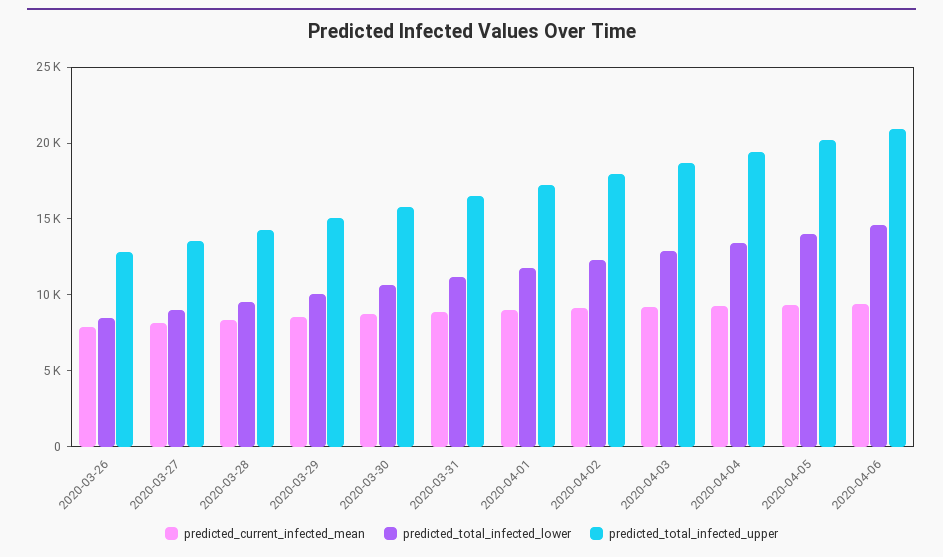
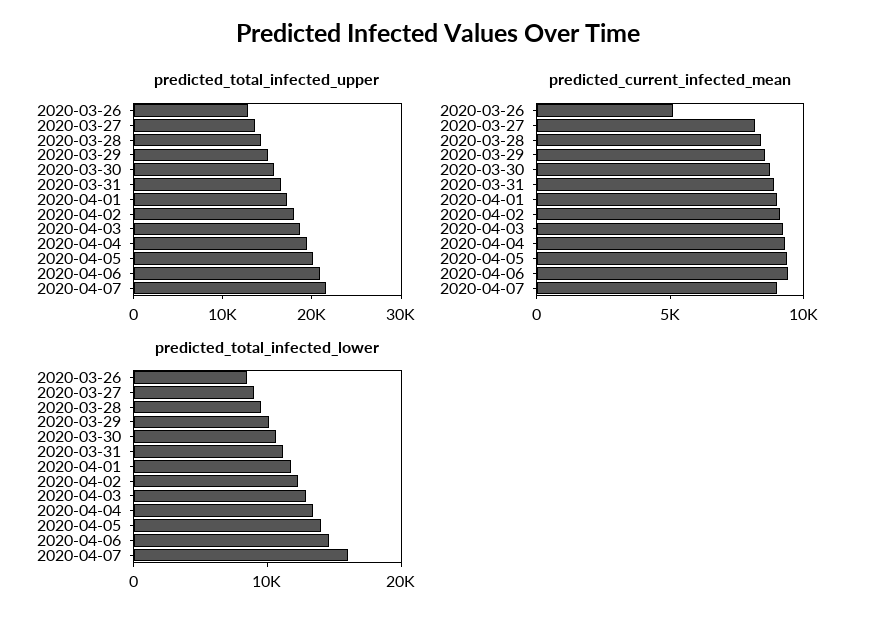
predicted_current_infected_mean, 2020-03-26: 8000 -> 5000
predicted_total_infected_upper, 2020-04-07: none -> 22000
predicted_current_infected_mean, 2020-04-07: none -> 9000
predicted_total_infected_lower, 2020-04-07: none -> 16000

